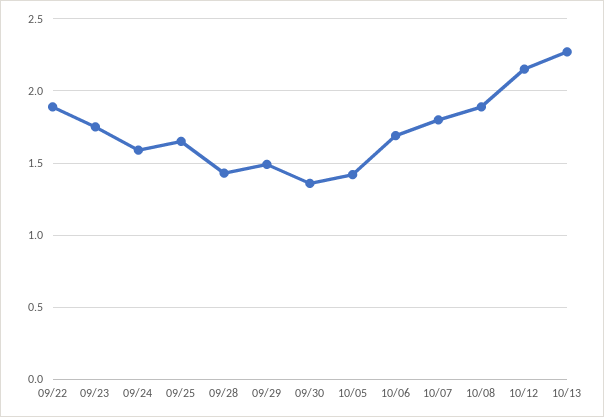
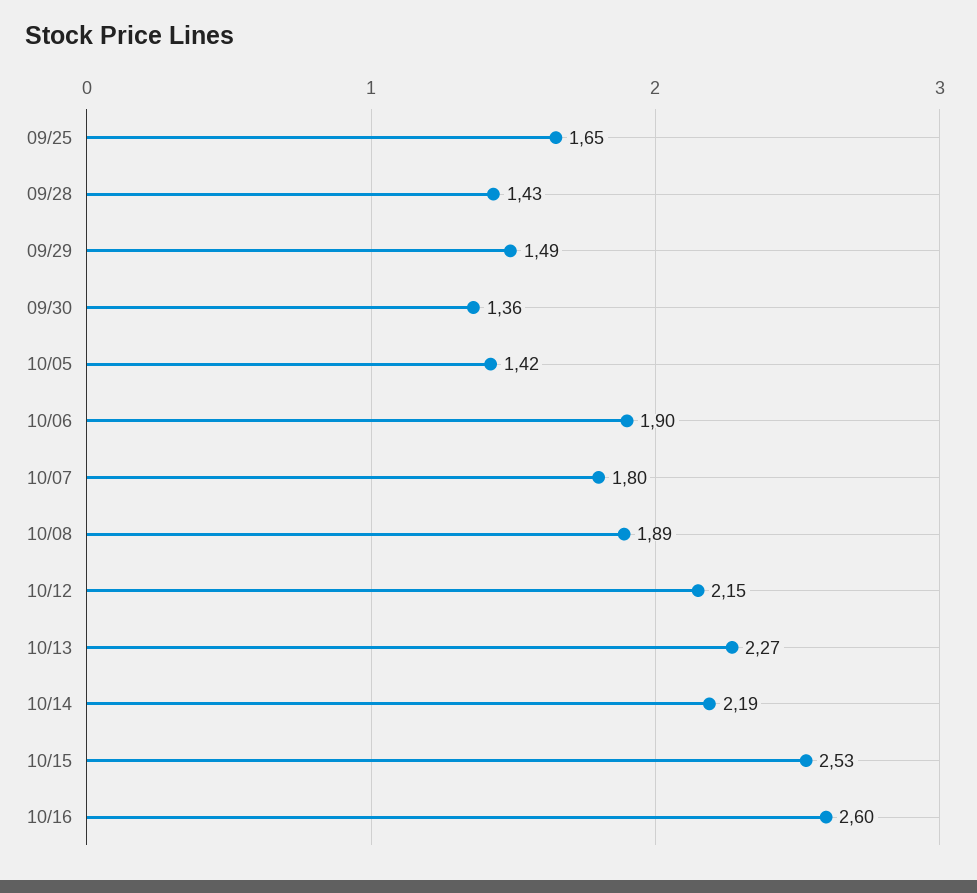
09/22: 1.9 -> none
09/23: 1.75 -> none
09/24: 1.6 -> none
10/06: 1.7 -> 1.9
10/14: none -> 2.19
10/15: none -> 2.53
10/16: none -> 2.6

